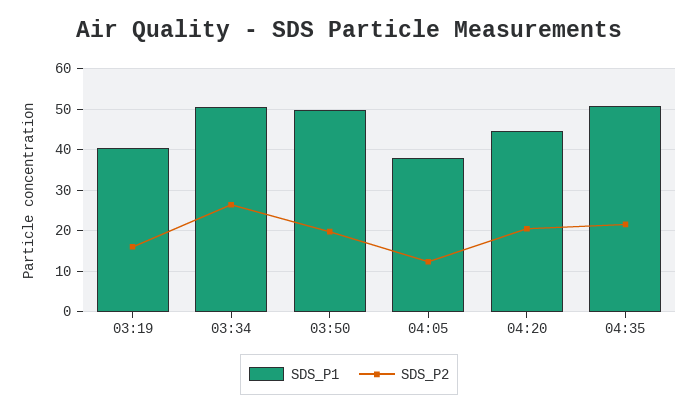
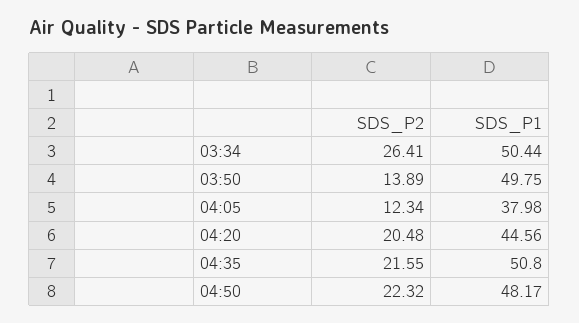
SDS_P1, 03:19: 40 -> none
SDS_P2, 03:19: 16 -> none
SDS_P2, 03:50: 20 -> 13.89
SDS_P2, 04:50: none -> 22.32
SDS_P1, 04:50: none -> 48.17

